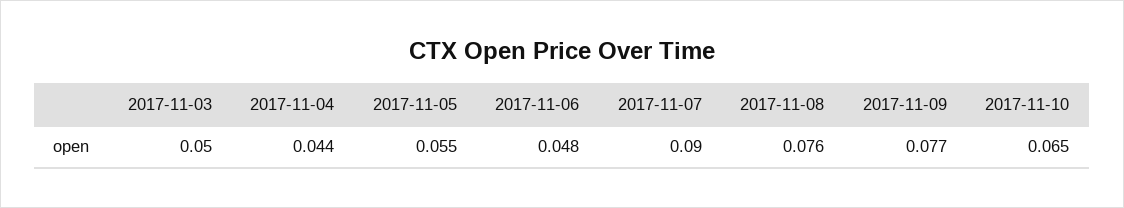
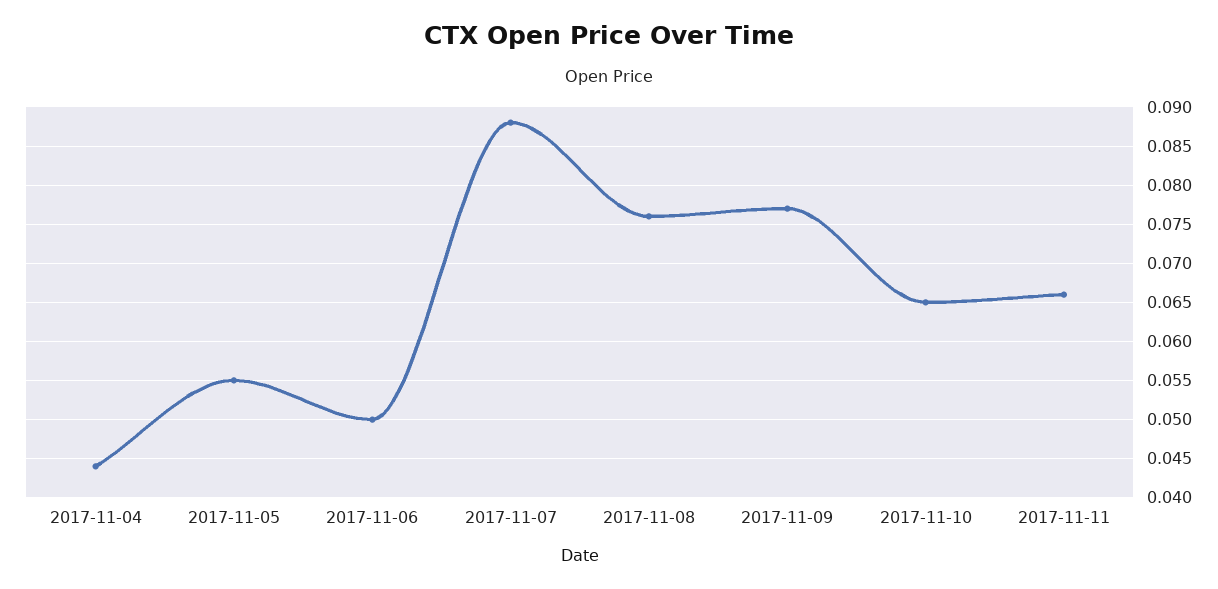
2017-11-03: 0.05 -> none
2017-11-06: 0.048 -> 0.05
2017-11-07: 0.09 -> 0.088
2017-11-11: none -> 0.066

